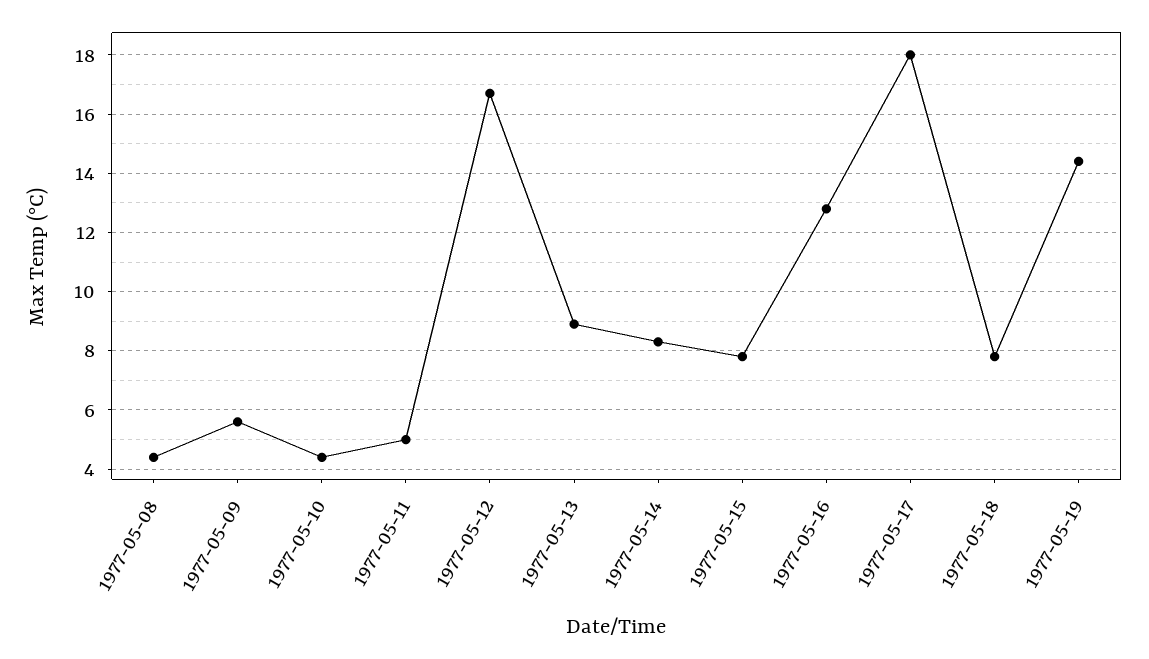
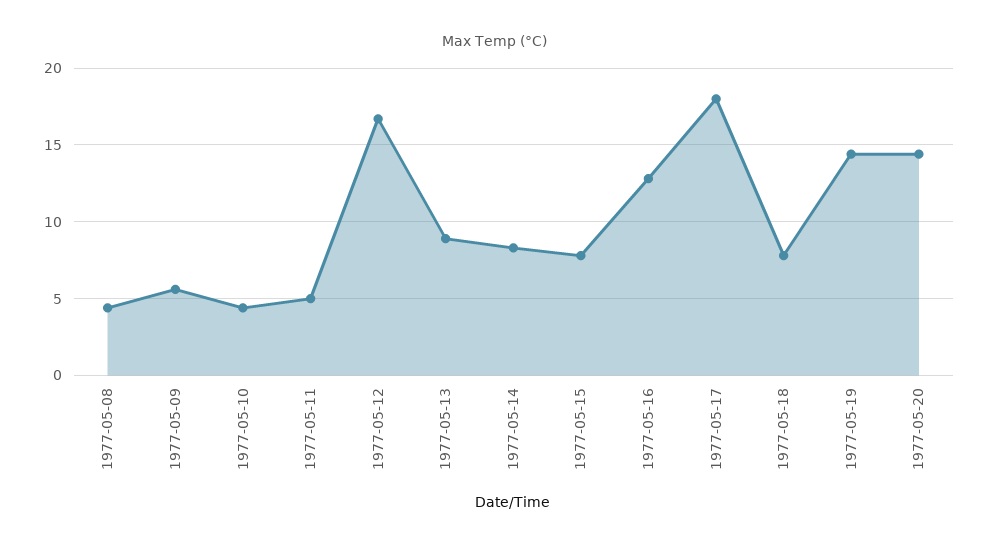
1977-05-20: none -> 14.5

